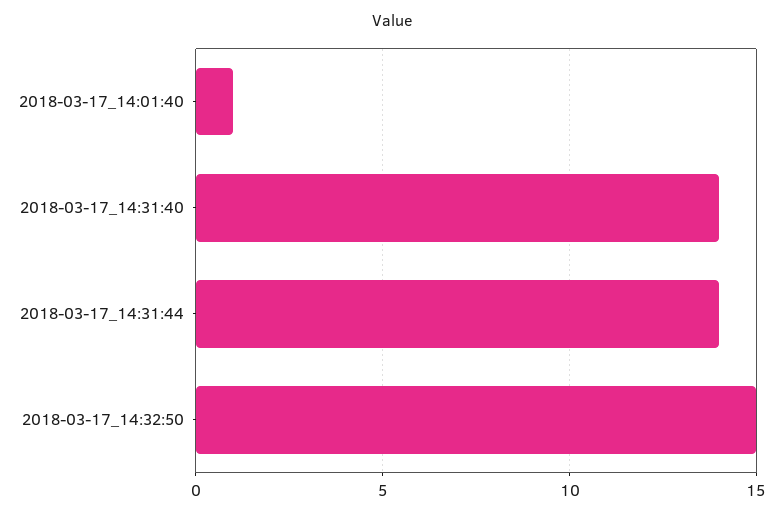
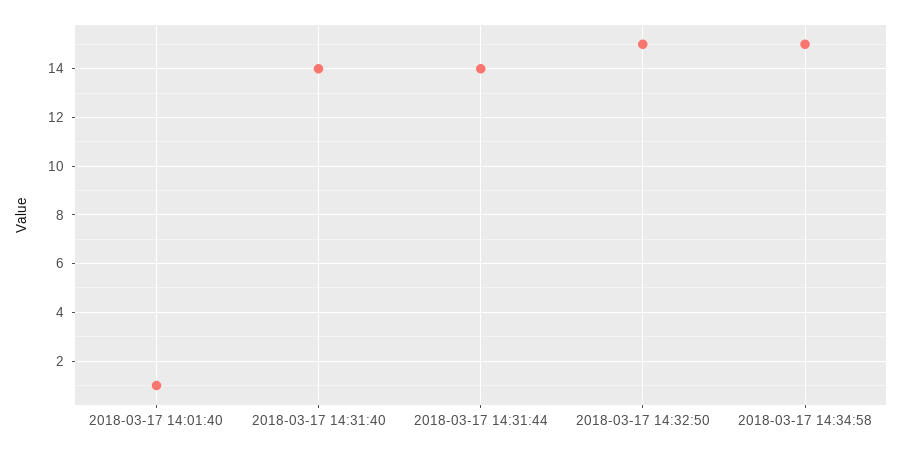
2018-03-17 14:34:58: none -> 15

